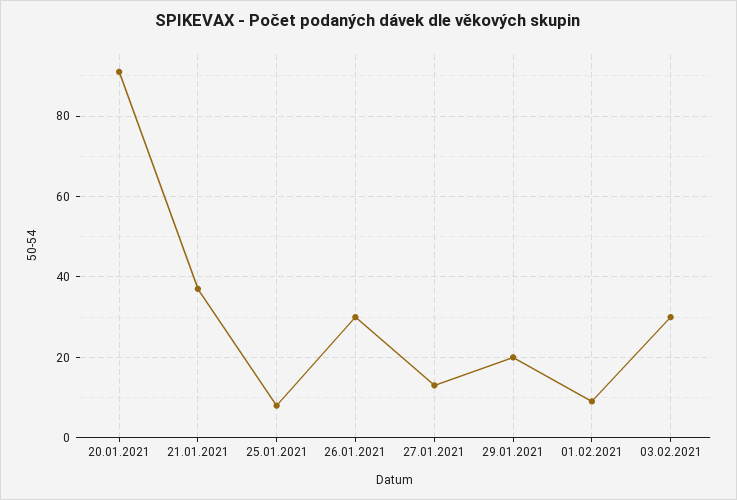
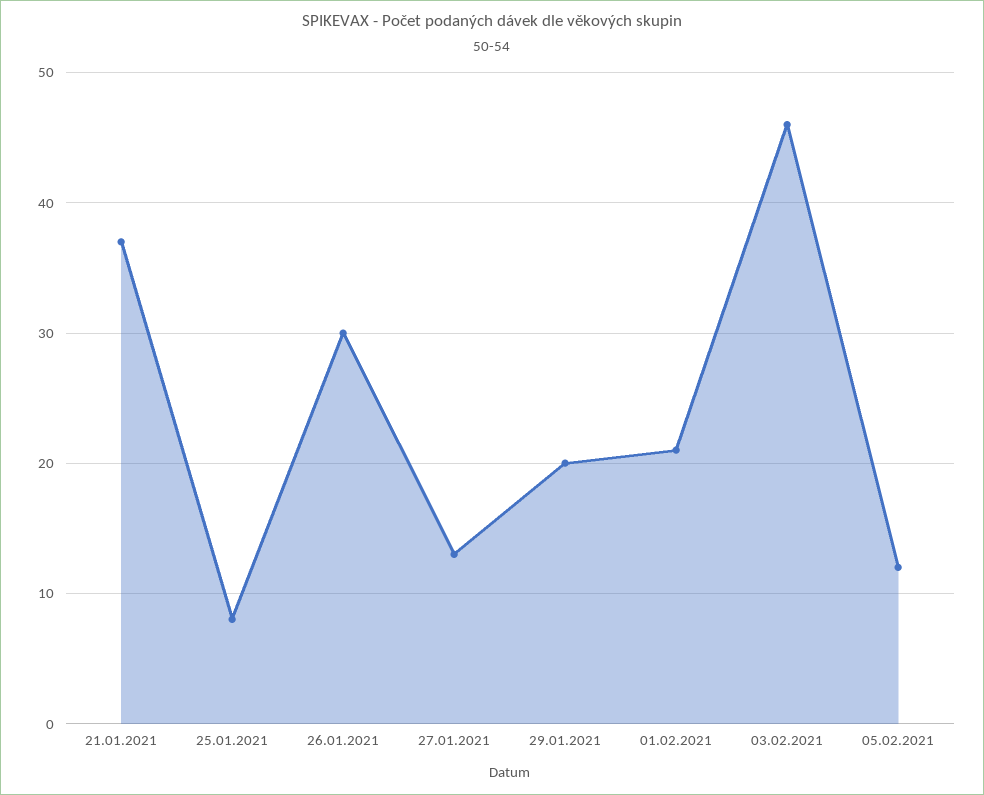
20.01.2021: 90 -> none
01.02.2021: 10 -> 21
03.02.2021: 30 -> 46
05.02.2021: none -> 12

